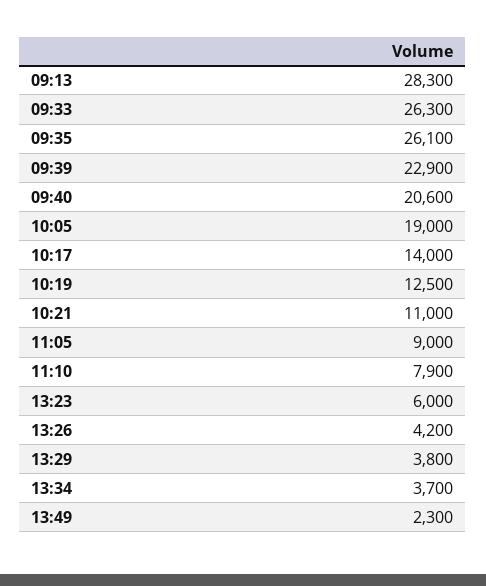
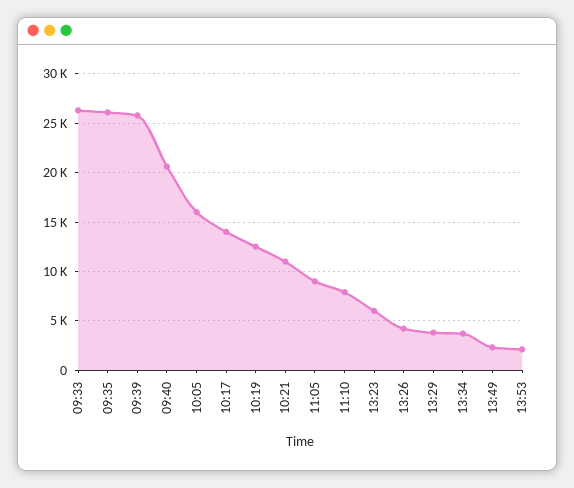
09:13: 28300 -> none
09:39: 22900 -> 26000
10:05: 19000 -> 16000
13:53: none -> 2000

